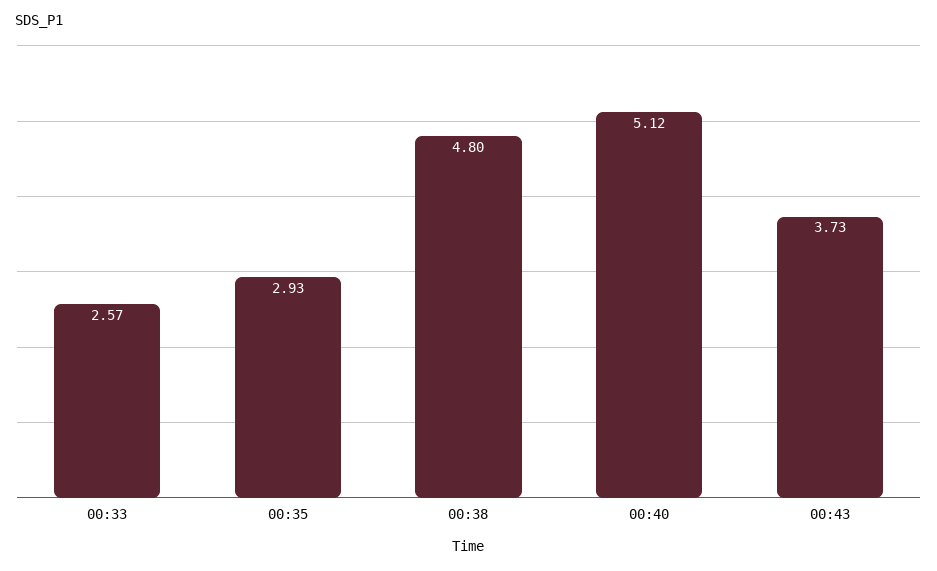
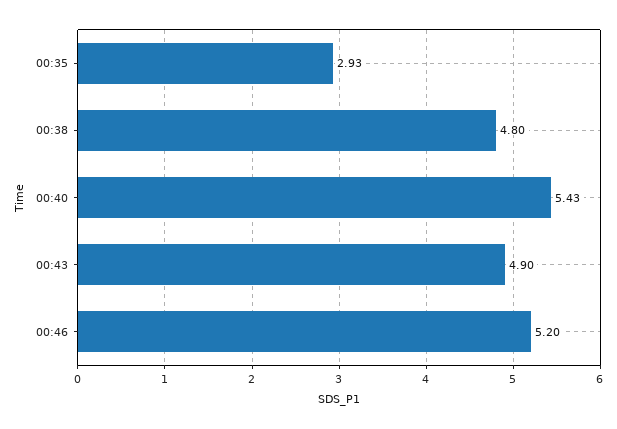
00:33: 2.57 -> none
00:40: 5.12 -> 5.43
00:43: 3.73 -> 4.9
00:46: none -> 5.2

